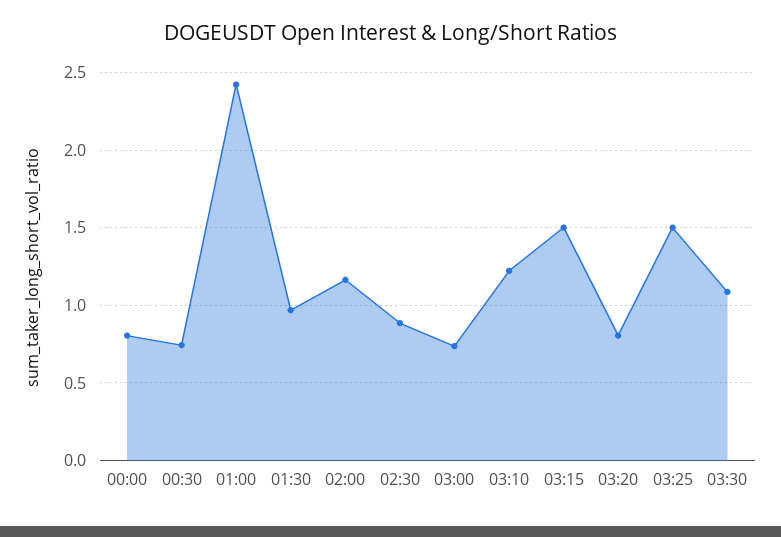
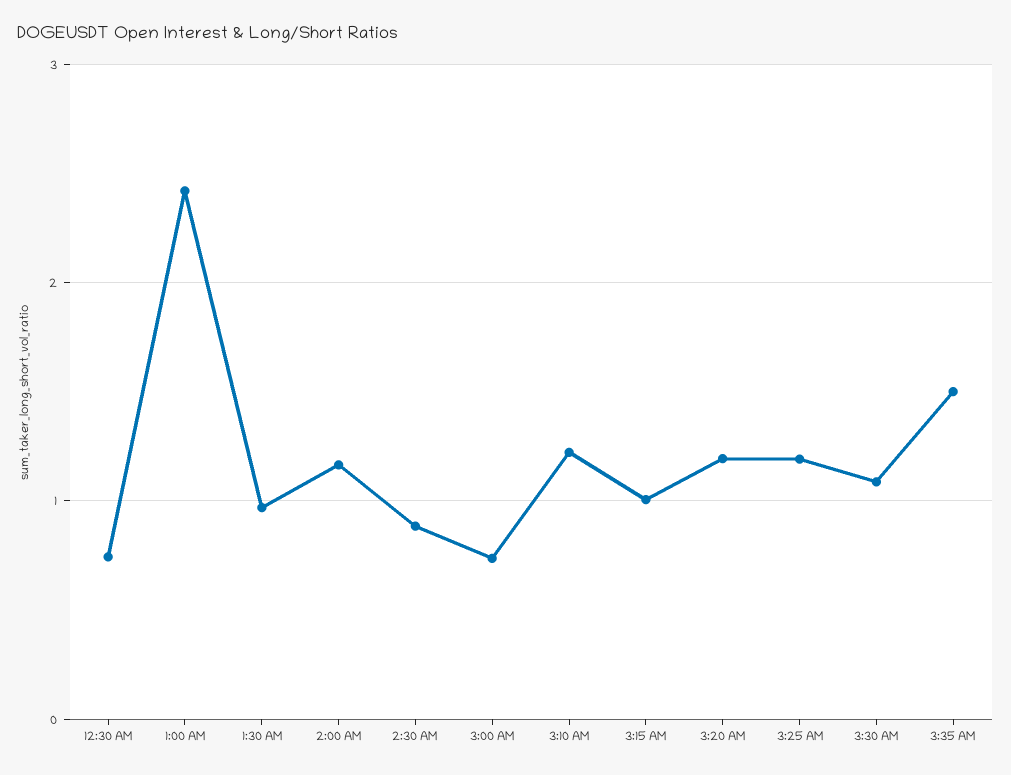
00:00: 0.8 -> none
03:15: 1.5 -> 1
03:20: 0.8 -> 1.2
03:25: 1.5 -> 1.2
3:35 AM: none -> 1.5

